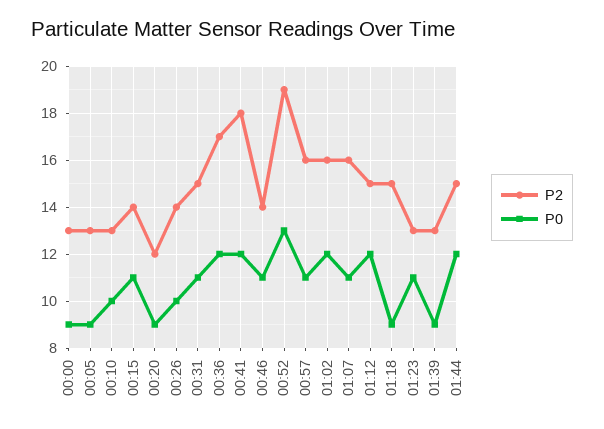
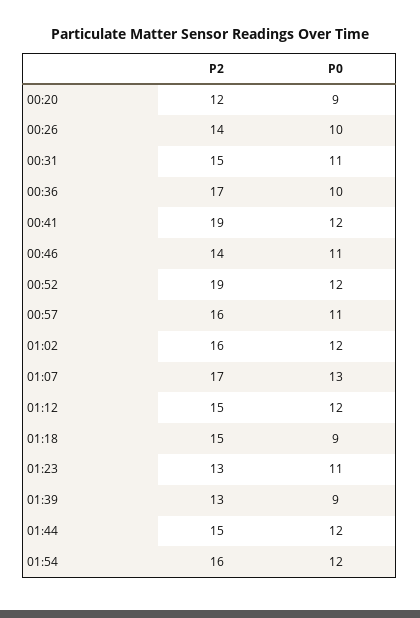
P2, 00:00: 13 -> none
P0, 00:00: 9 -> none
P2, 00:05: 13 -> none
P0, 00:05: 9 -> none
P2, 00:10: 13 -> none
P0, 00:10: 10 -> none
P2, 00:15: 14 -> none
P0, 00:15: 11 -> none
P0, 00:36: 12 -> 10
P2, 00:41: 18 -> 19
P0, 00:52: 13 -> 12
P2, 01:07: 16 -> 17
P0, 01:07: 11 -> 13
P2, 01:54: none -> 16
P0, 01:54: none -> 12

